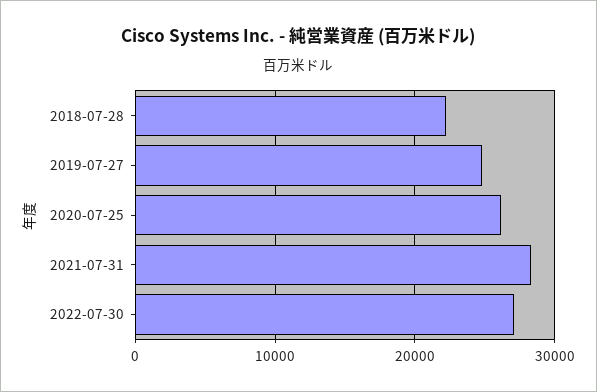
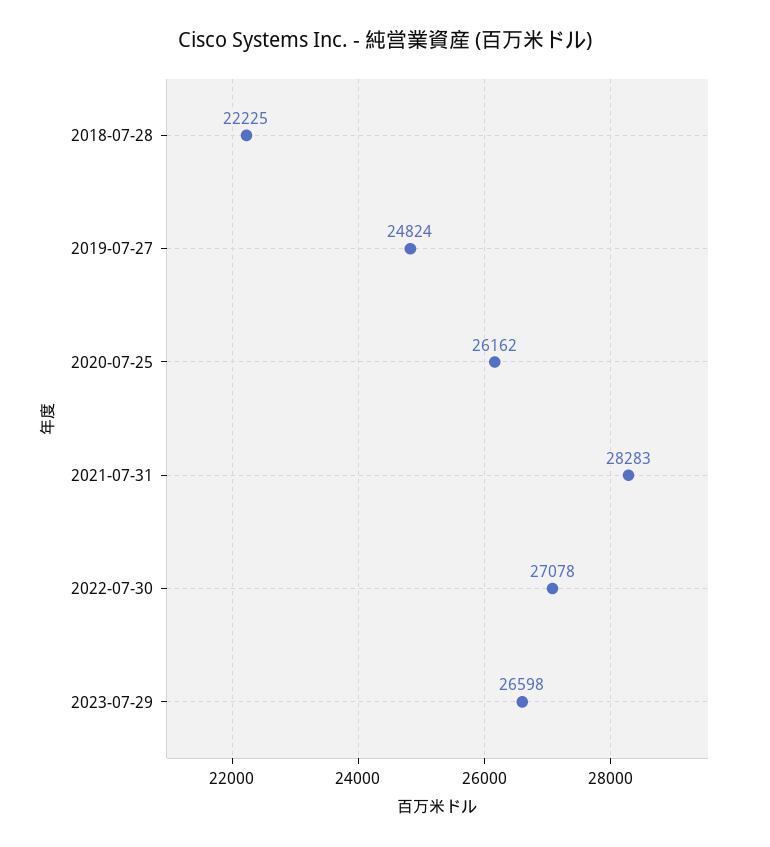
2023-07-29: none -> 26598

